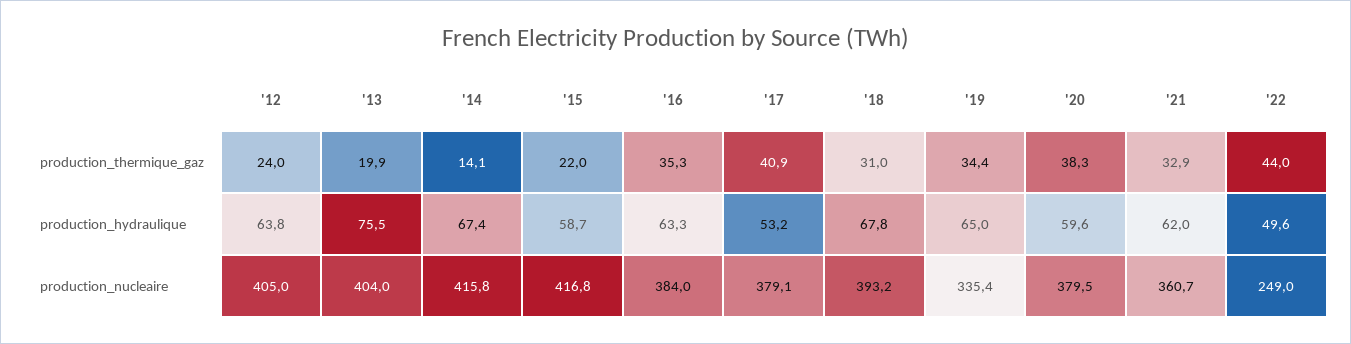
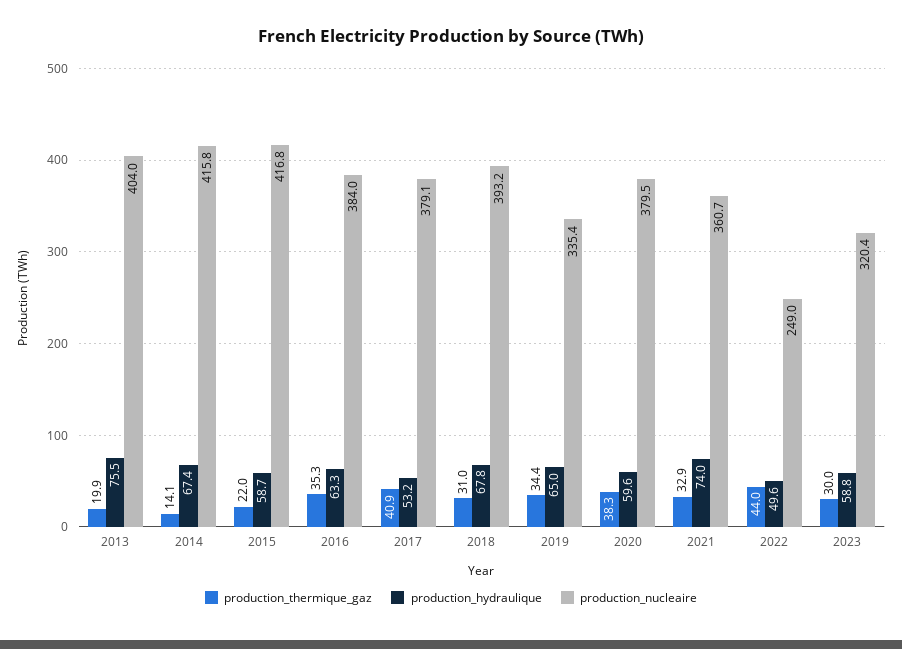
production_thermique_gaz, '12: 24 -> none
production_hydraulique, '12: 63.8 -> none
production_hydraulique, '21: 62 -> 74
production_nucleaire, '12: 405 -> none
production_thermique_gaz, 2023: none -> 30
production_hydraulique, 2023: none -> 58.8
production_nucleaire, 2023: none -> 320.4

